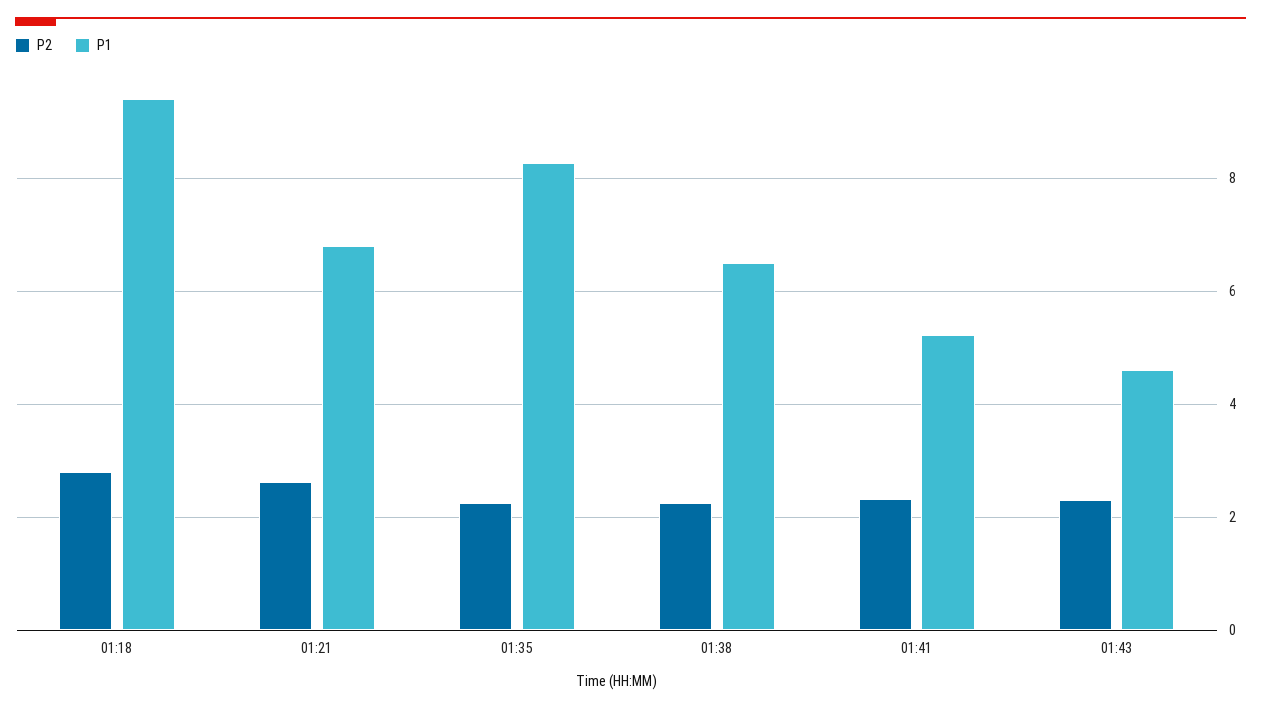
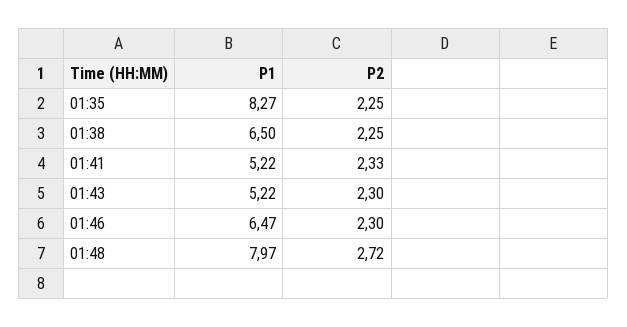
P2, 01:18: 2.8 -> none
P1, 01:18: 9.4 -> none
P2, 01:21: 2.6 -> none
P1, 01:21: 6.8 -> none
P1, 01:43: 4.6 -> 5.22
P1, 01:46: none -> 6.47
P2, 01:46: none -> 2.3
P1, 01:48: none -> 7.97
P2, 01:48: none -> 2.72

